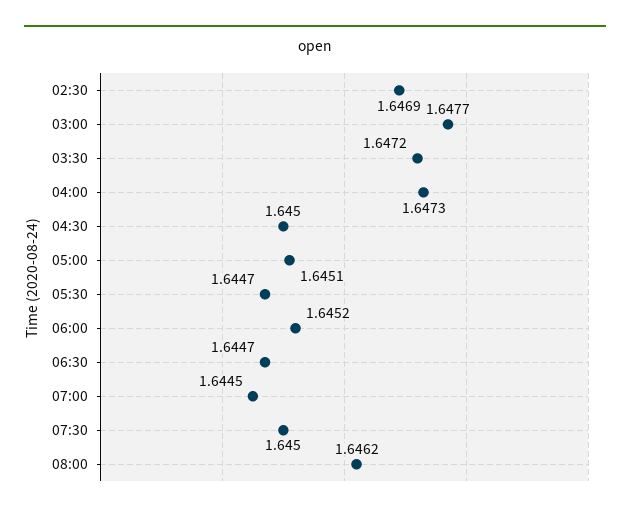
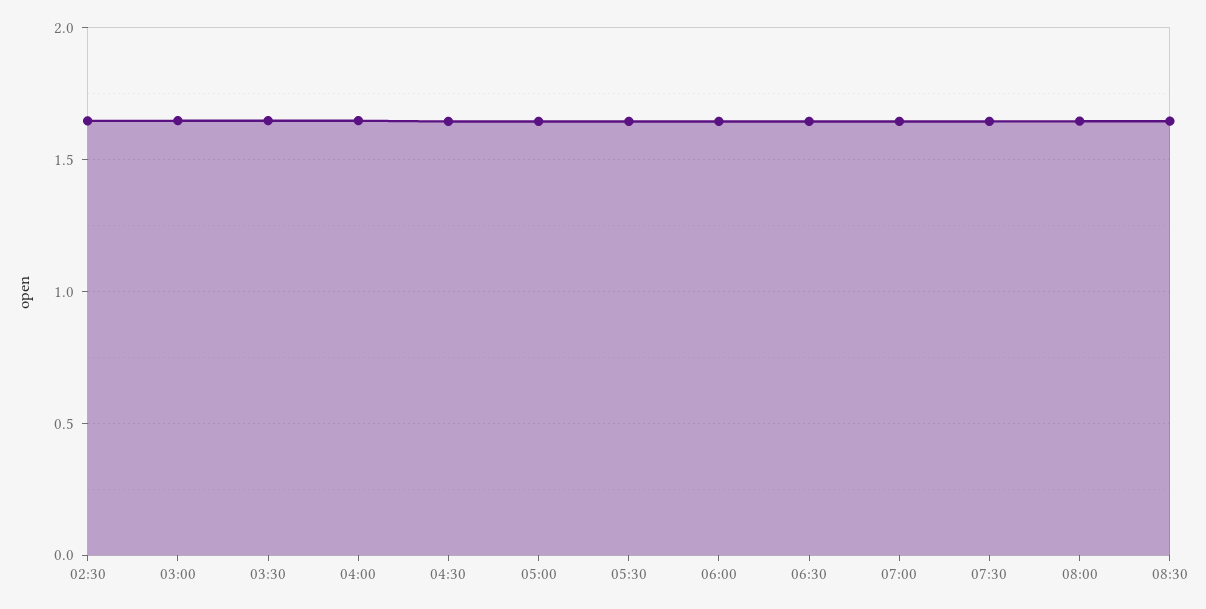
08:30: none -> 1.65

